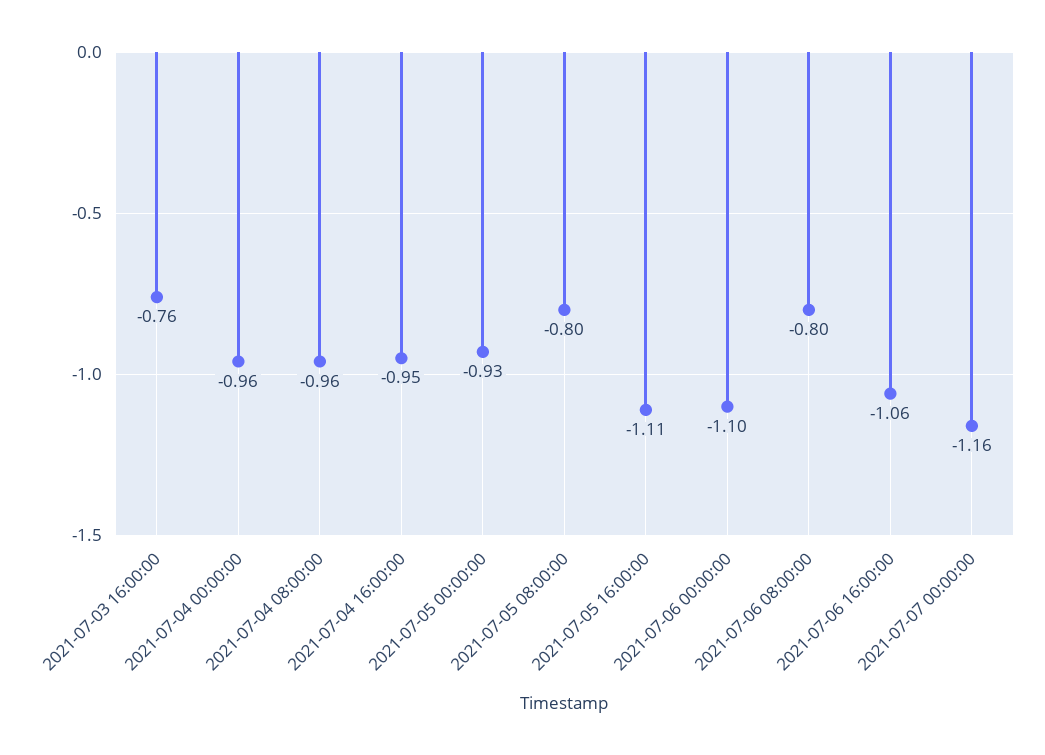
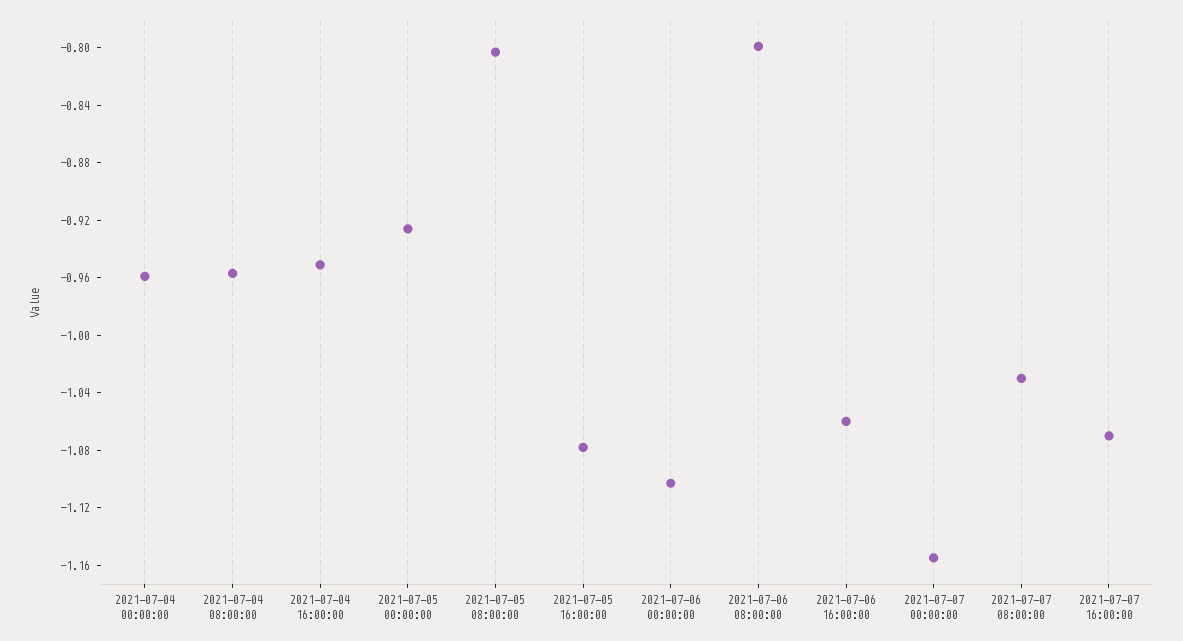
2021-07-03 16:00:00: -0.76 -> none
2021-07-05 16:00:00: -1.11 -> -1.08
2021-07-07 08:00:00: none -> -1.03
2021-07-07 16:00:00: none -> -1.07

